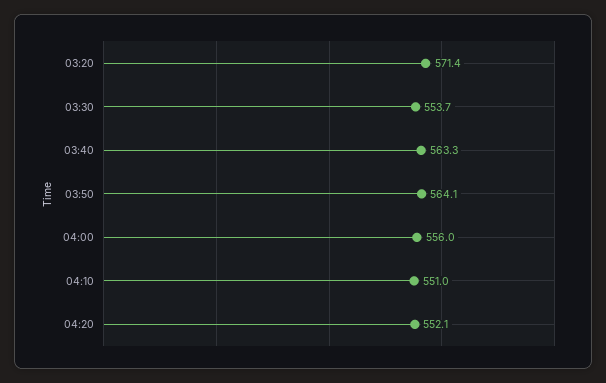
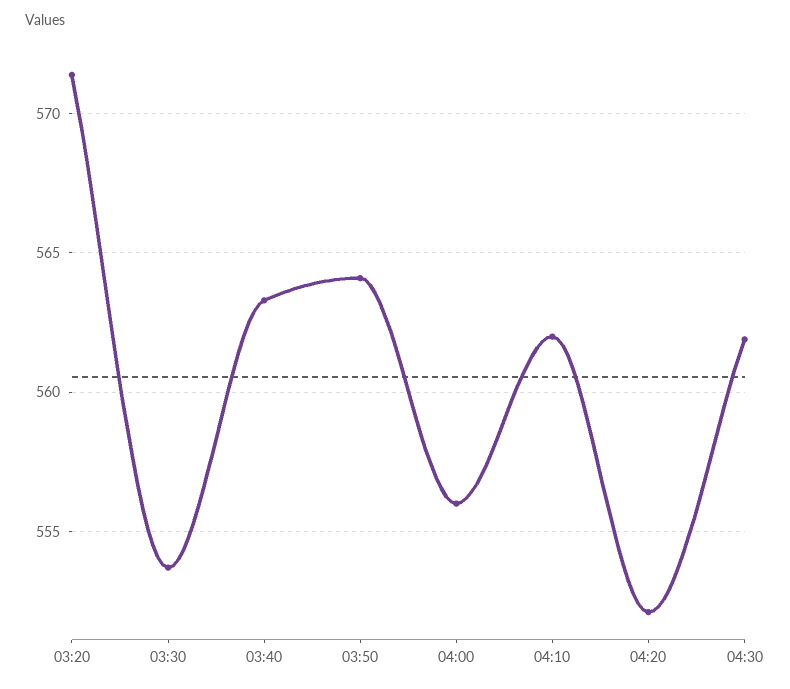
04:10: 551 -> 562
04:30: none -> 562

